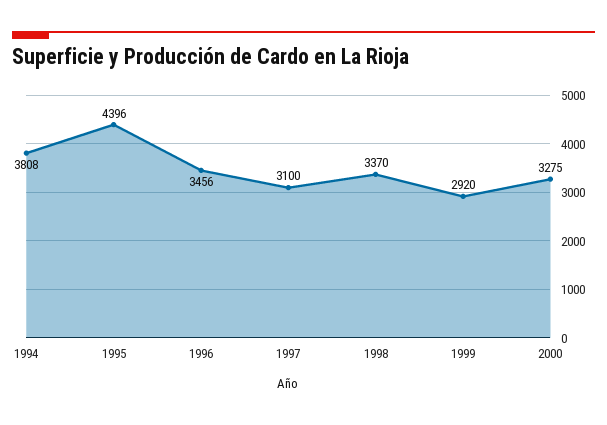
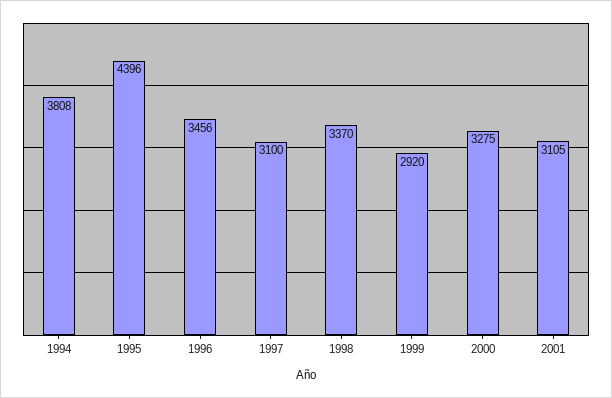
2001: none -> 3105

